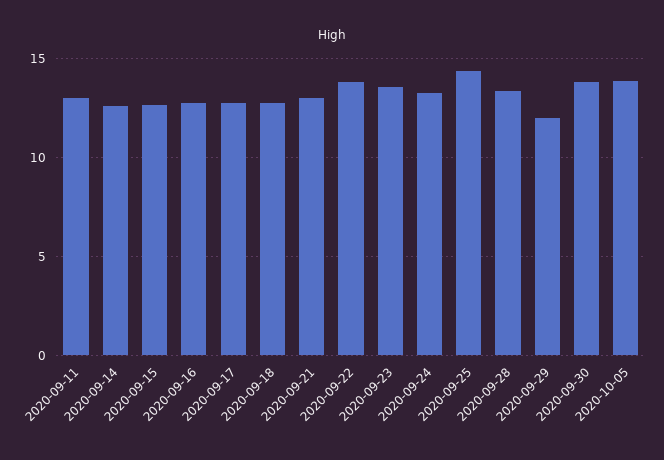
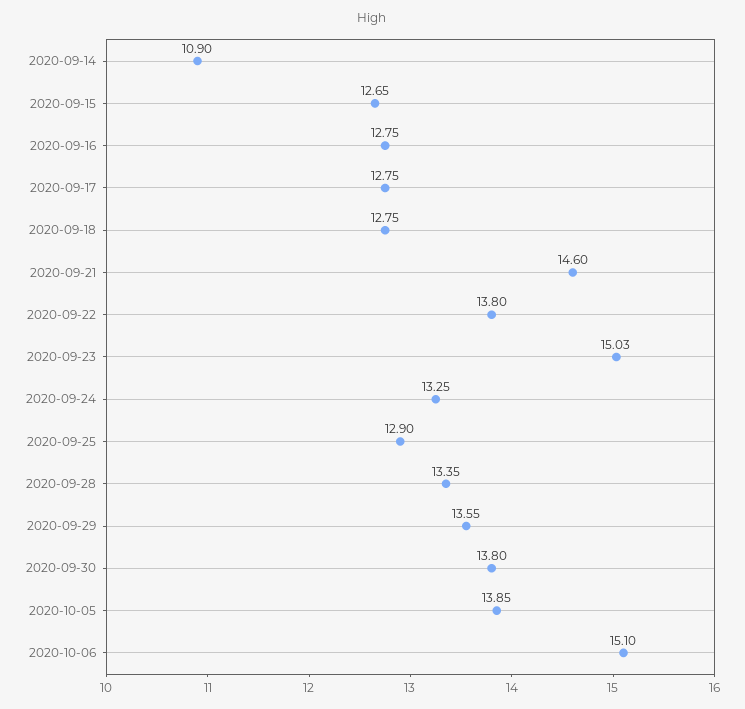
2020-09-11: 13 -> none
2020-09-14: 12.5 -> 10.9
2020-09-21: 13 -> 14.6
2020-09-23: 13.5 -> 15.03
2020-09-25: 14.5 -> 12.9
2020-09-29: 12 -> 13.55
2020-10-06: none -> 15.1

